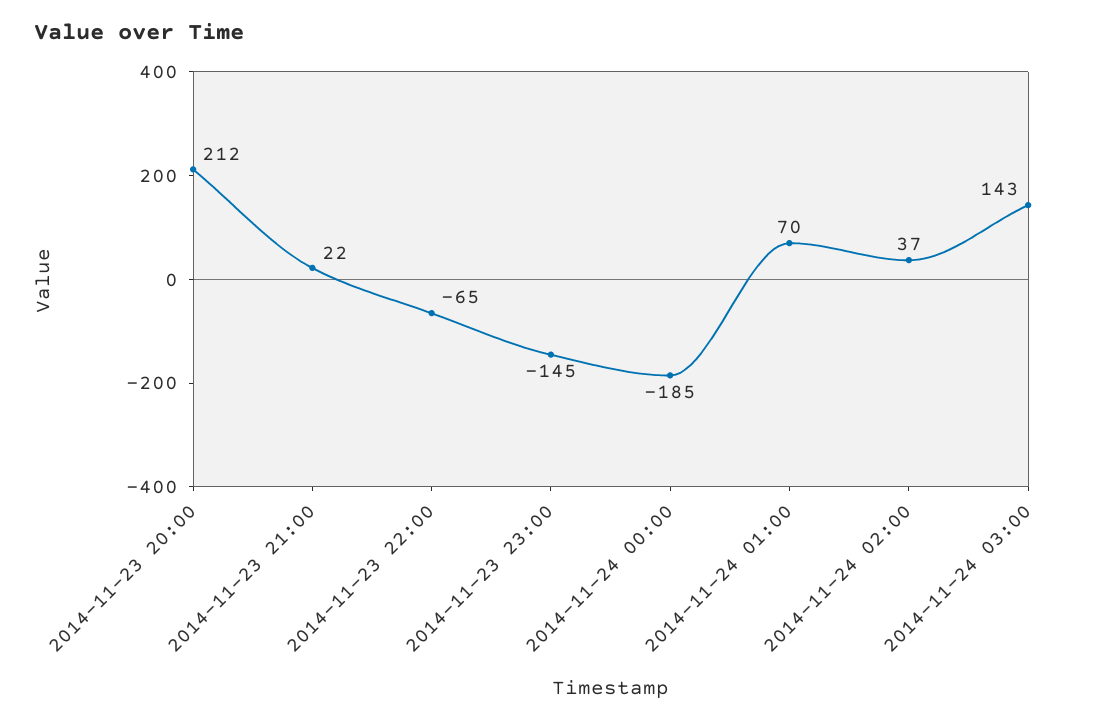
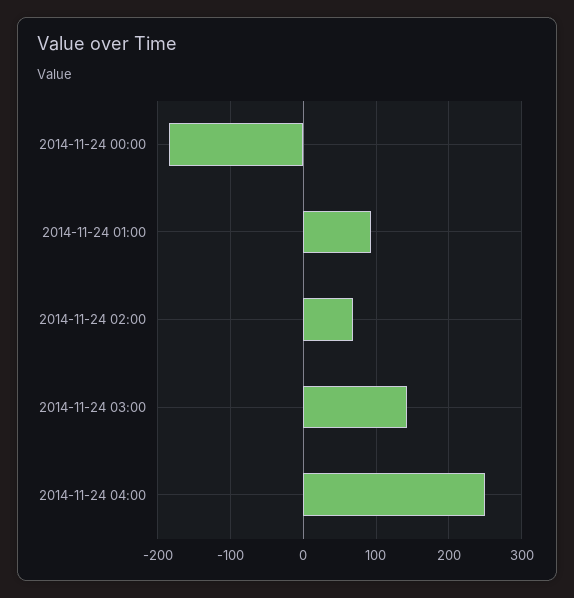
2014-11-23 20:00: 212 -> none
2014-11-23 21:00: 22 -> none
2014-11-23 22:00: -65 -> none
2014-11-23 23:00: -145 -> none
2014-11-24 01:00: 70 -> 90
2014-11-24 02:00: 37 -> 70
2014-11-24 04:00: none -> 250

